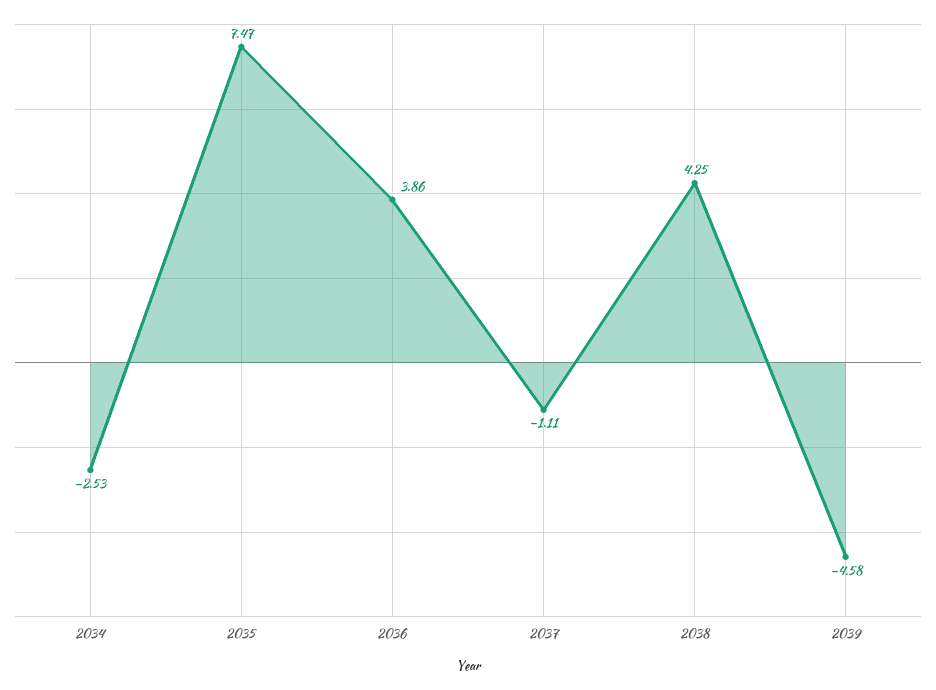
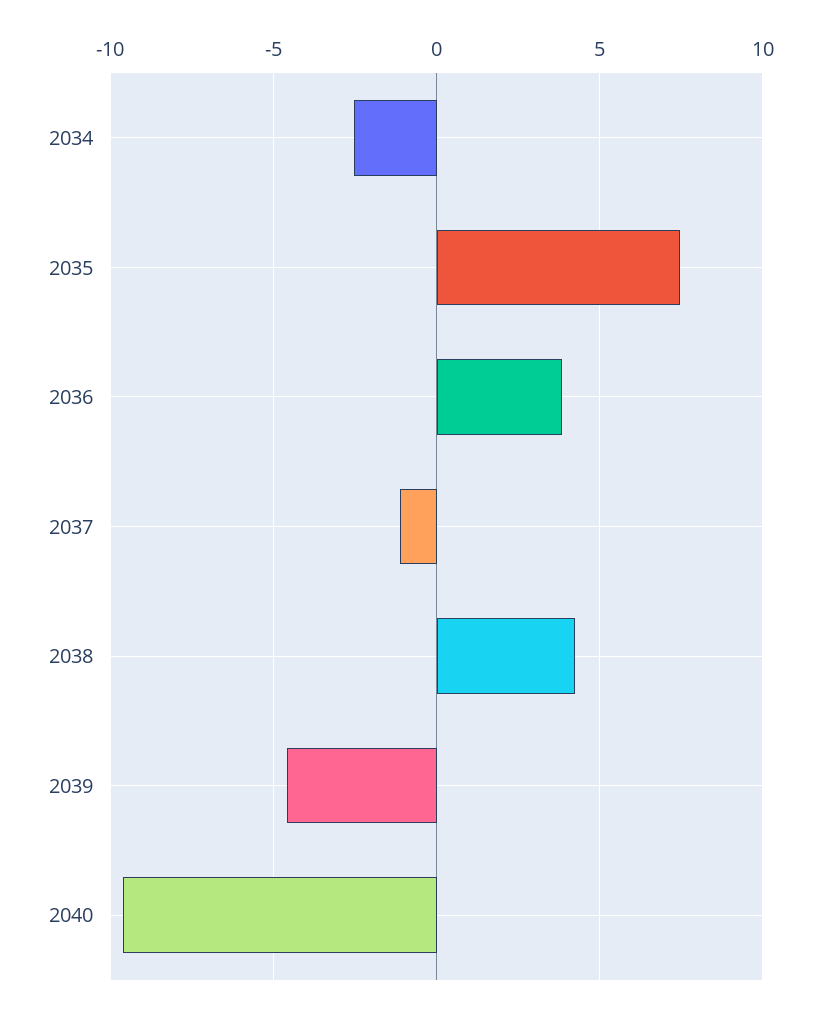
2040: none -> -9.5

